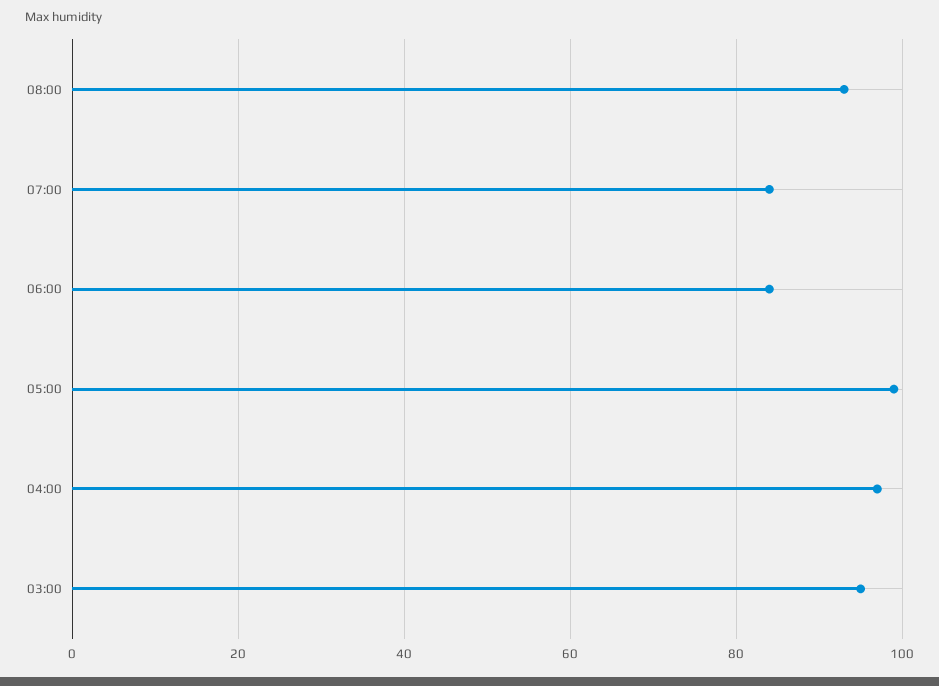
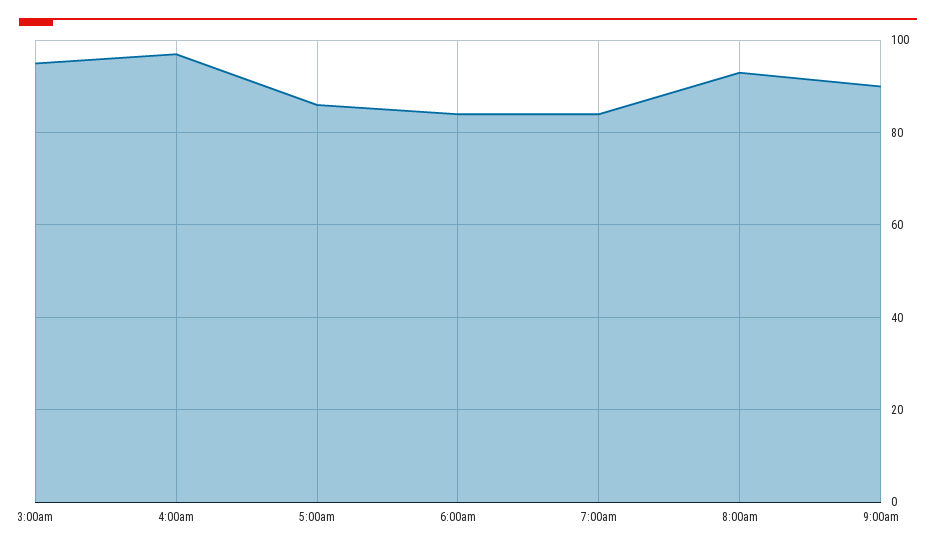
05:00: 100 -> 85
9:00am: none -> 90

